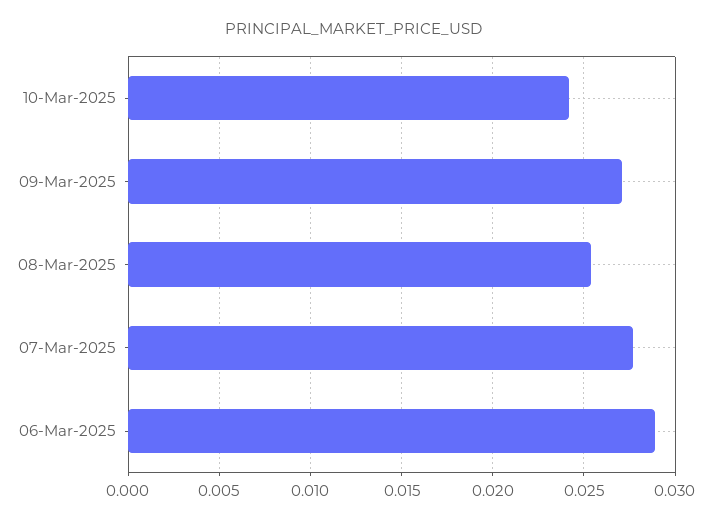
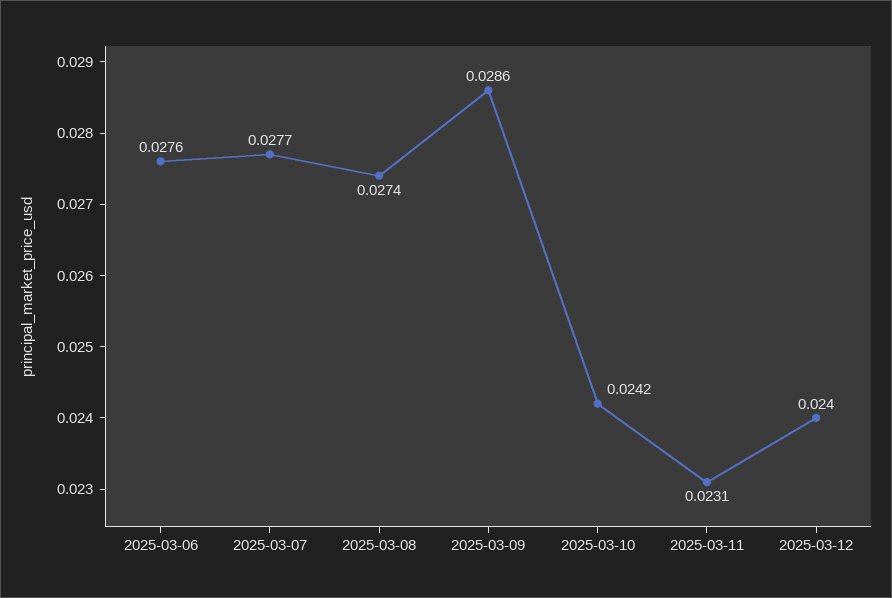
09-Mar-2025: 0.027 -> 0.0286
08-Mar-2025: 0.0255 -> 0.0274
06-Mar-2025: 0.029 -> 0.0276
2025-03-11: none -> 0.0231
2025-03-12: none -> 0.024

